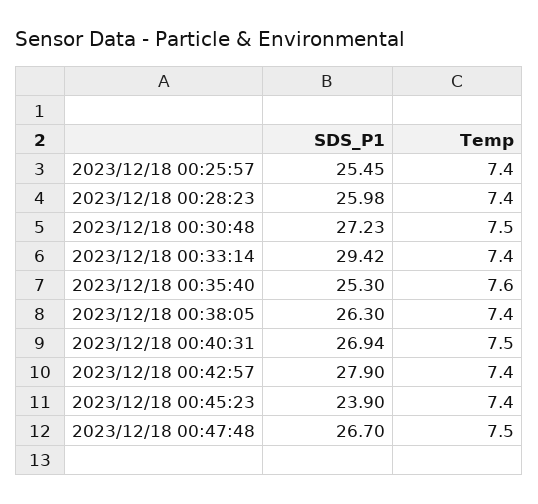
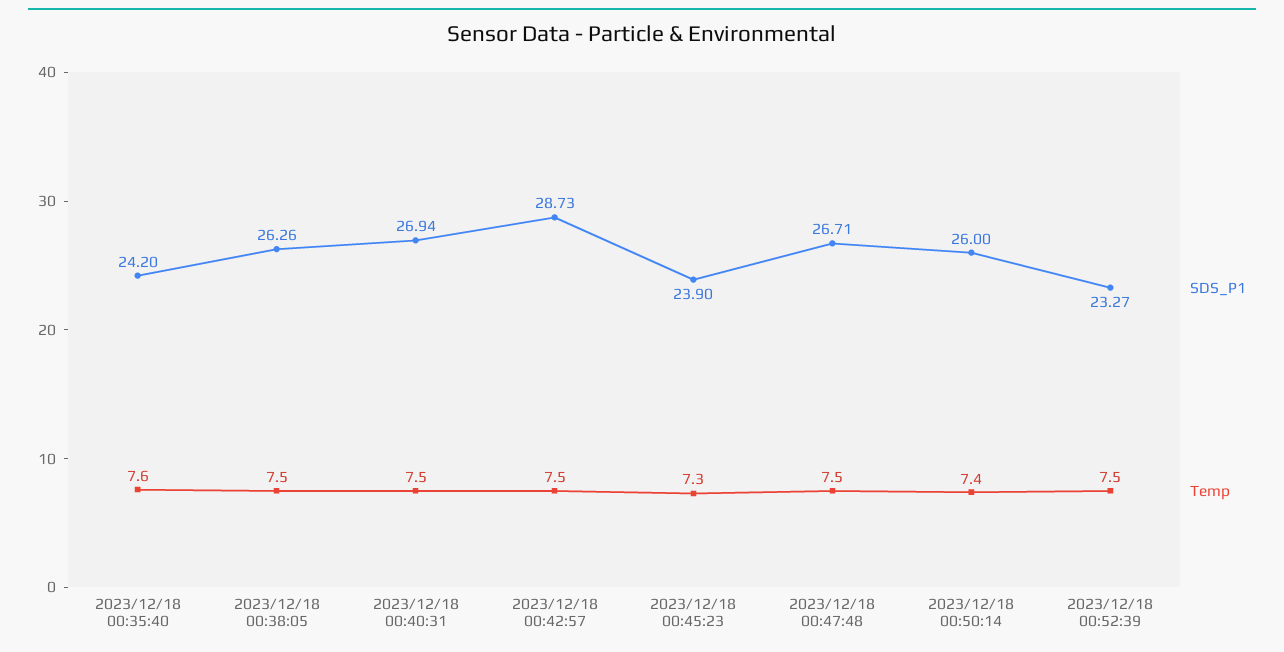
SDS_P1, 2023/12/18 00:25:57: 25.45 -> none
Temp, 2023/12/18 00:25:57: 7.4 -> none
SDS_P1, 2023/12/18 00:28:23: 25.98 -> none
Temp, 2023/12/18 00:28:23: 7.4 -> none
SDS_P1, 2023/12/18 00:30:48: 27.23 -> none
Temp, 2023/12/18 00:30:48: 7.5 -> none
SDS_P1, 2023/12/18 00:33:14: 29.42 -> none
Temp, 2023/12/18 00:33:14: 7.4 -> none
SDS_P1, 2023/12/18 00:35:40: 25.3 -> 24.2
SDS_P1, 2023/12/18 00:38:05: 26.3 -> 26.26
Temp, 2023/12/18 00:38:05: 7.4 -> 7.5
SDS_P1, 2023/12/18 00:42:57: 27.9 -> 28.73
Temp, 2023/12/18 00:42:57: 7.4 -> 7.5
Temp, 2023/12/18 00:45:23: 7.4 -> 7.3
SDS_P1, 2023/12/18 00:47:48: 26.7 -> 26.71
SDS_P1, 2023/12/18 00:50:14: none -> 26
Temp, 2023/12/18 00:50:14: none -> 7.4
SDS_P1, 2023/12/18 00:52:39: none -> 23.27
Temp, 2023/12/18 00:52:39: none -> 7.5

